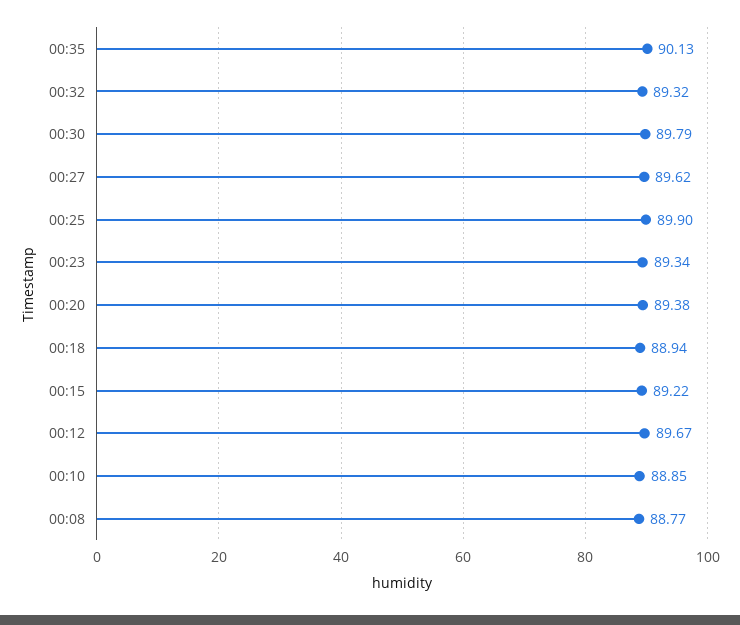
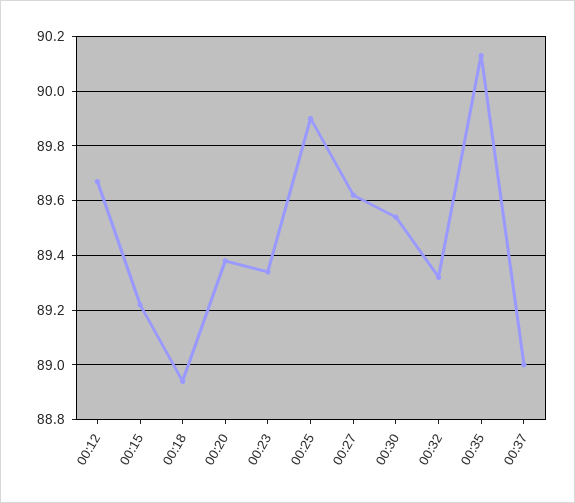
00:30: 89.79 -> 89.55
00:10: 88.85 -> none
00:08: 88.77 -> none
00:37: none -> 89

